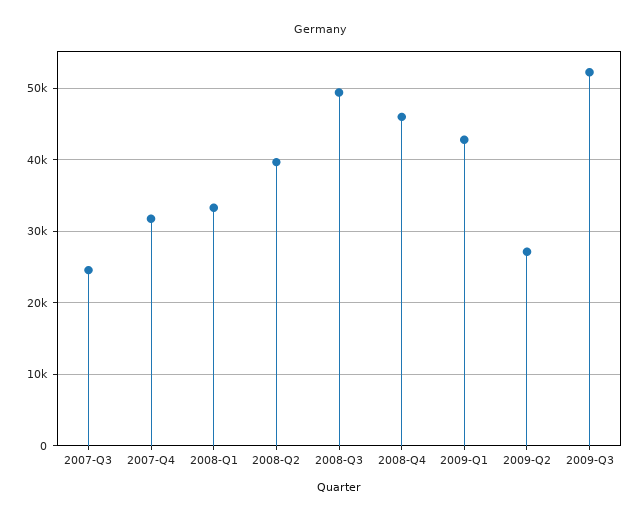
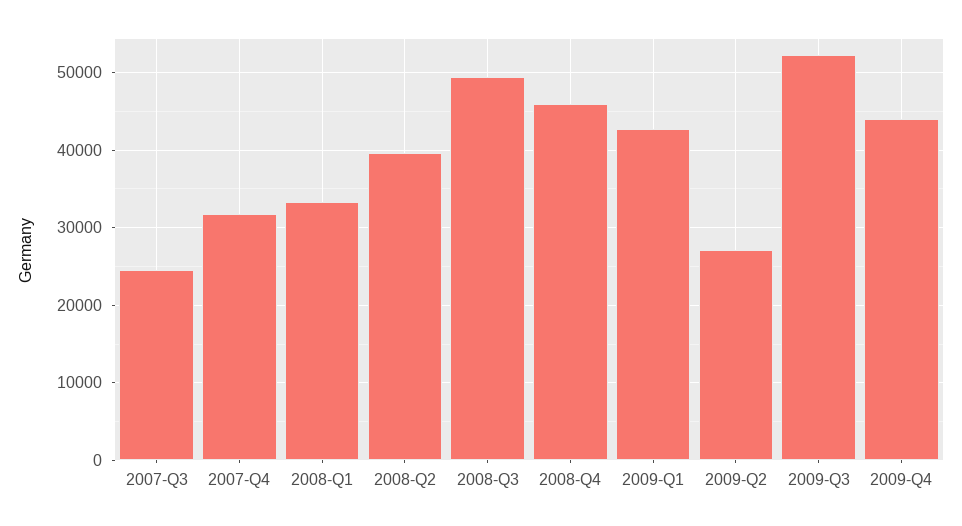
2009-Q4: none -> 44000

